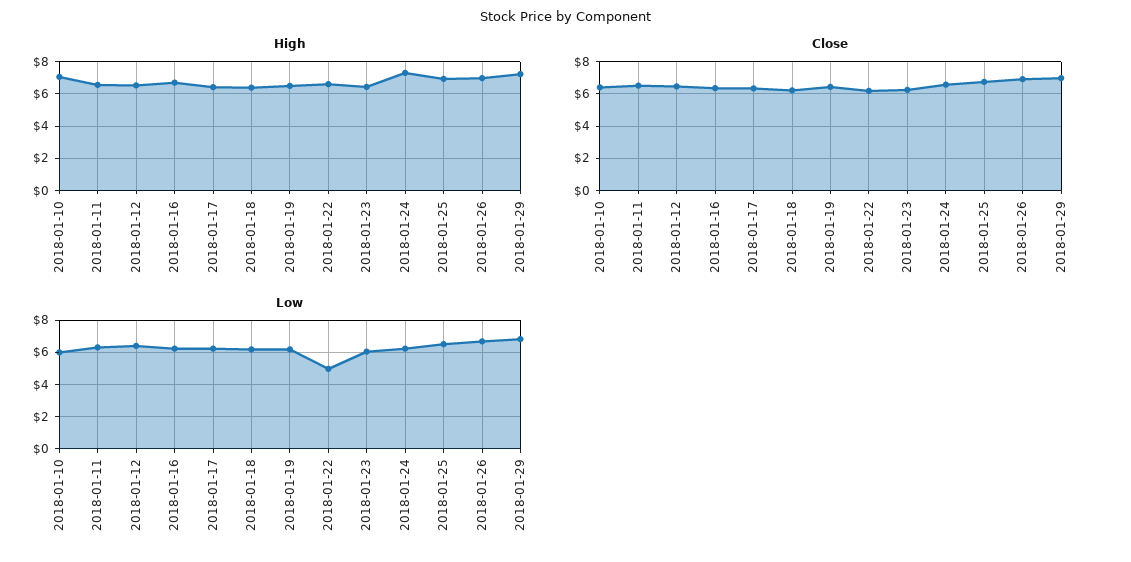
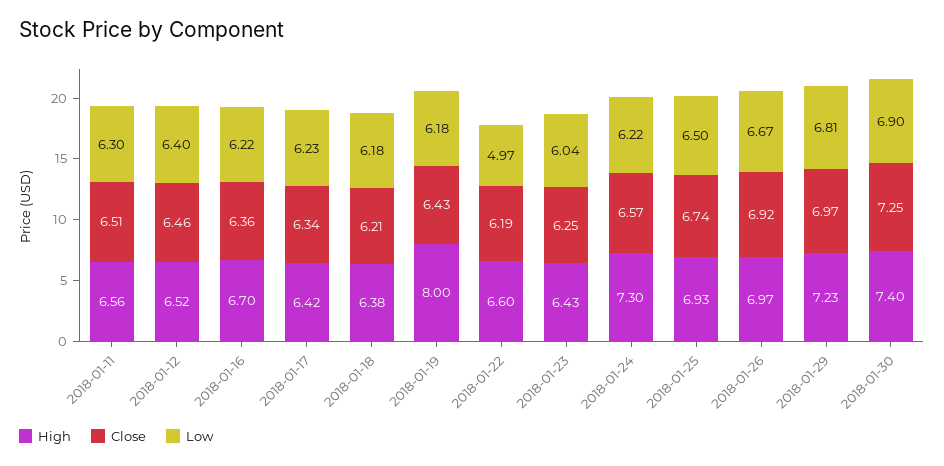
High, 2018-01-10: 7 -> none
High, 2018-01-19: 6.5 -> 8
Close, 2018-01-10: 6.5 -> none
Low, 2018-01-10: 6 -> none
High, 2018-01-30: none -> 7.4
Close, 2018-01-30: none -> 7.25
Low, 2018-01-30: none -> 6.9

